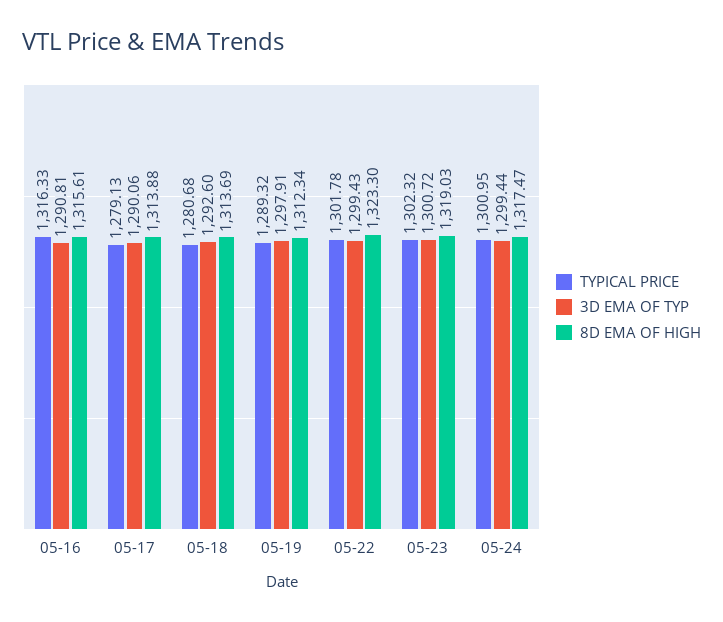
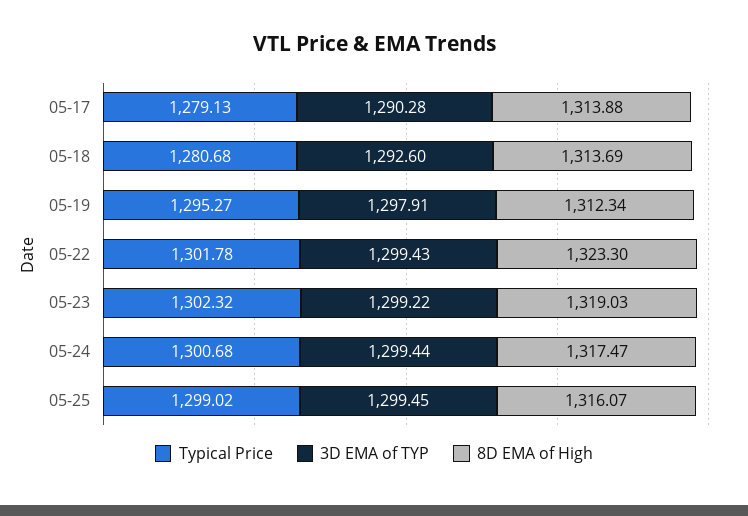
TYPICAL PRICE, 05-16: 1316.33 -> none
3D EMA OF TYP, 05-16: 1290.81 -> none
8D EMA OF HIGH, 05-16: 1315.61 -> none
3D EMA OF TYP, 05-17: 1290.06 -> 1290.28
TYPICAL PRICE, 05-19: 1289.32 -> 1295.27
3D EMA OF TYP, 05-23: 1300.72 -> 1299.22
TYPICAL PRICE, 05-24: 1300.95 -> 1300.68
TYPICAL PRICE, 05-25: none -> 1299.02
3D EMA OF TYP, 05-25: none -> 1299.45
8D EMA OF HIGH, 05-25: none -> 1316.07

